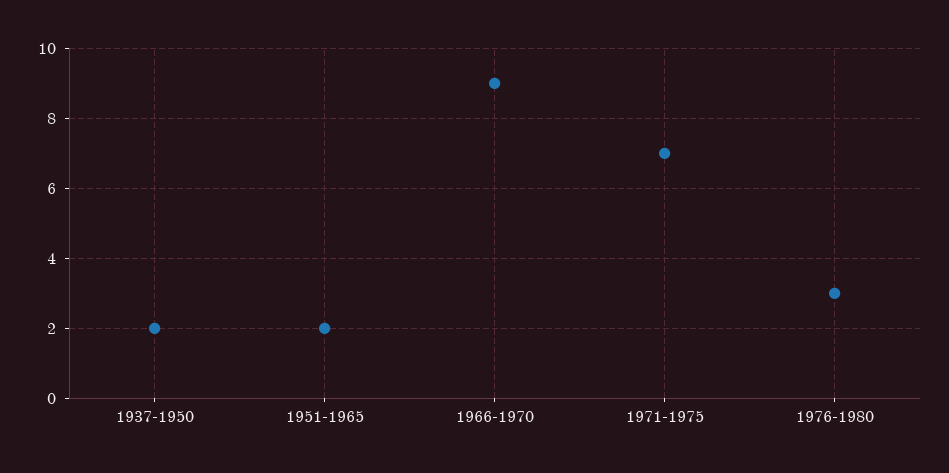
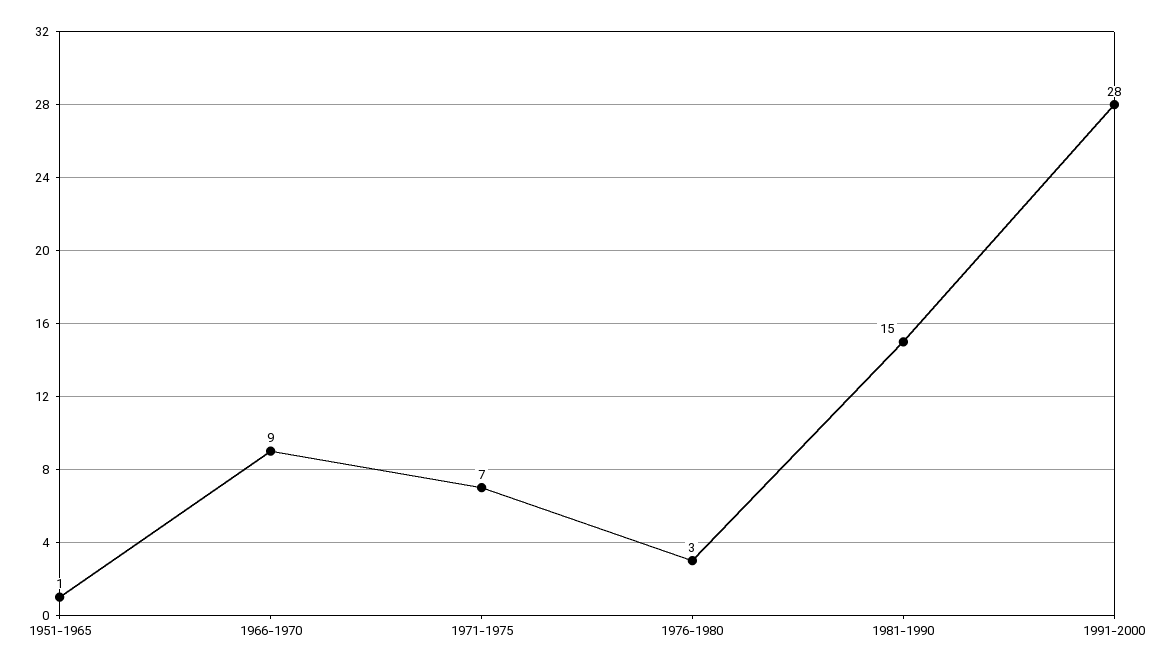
1937-1950: 2 -> none
1951-1965: 2 -> 1
1981-1990: none -> 15
1991-2000: none -> 28

